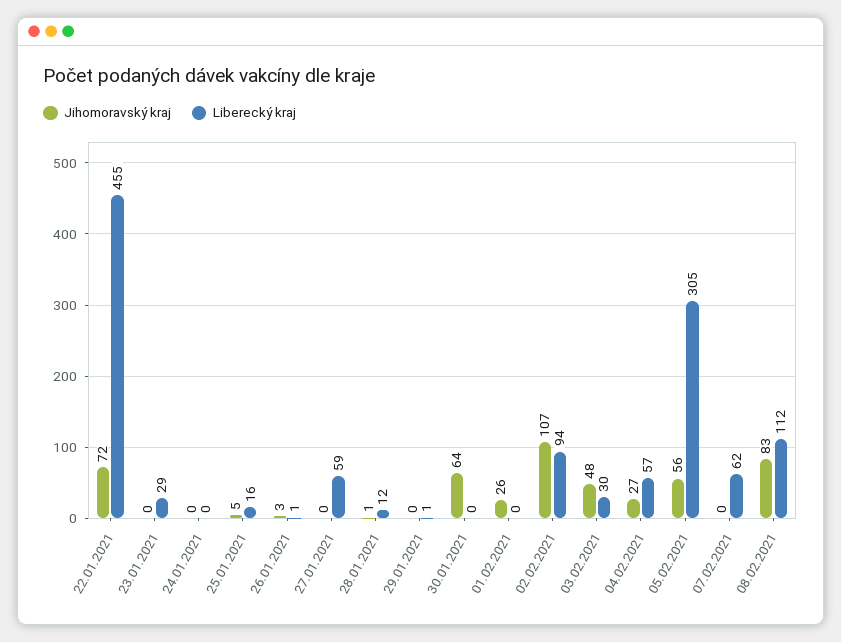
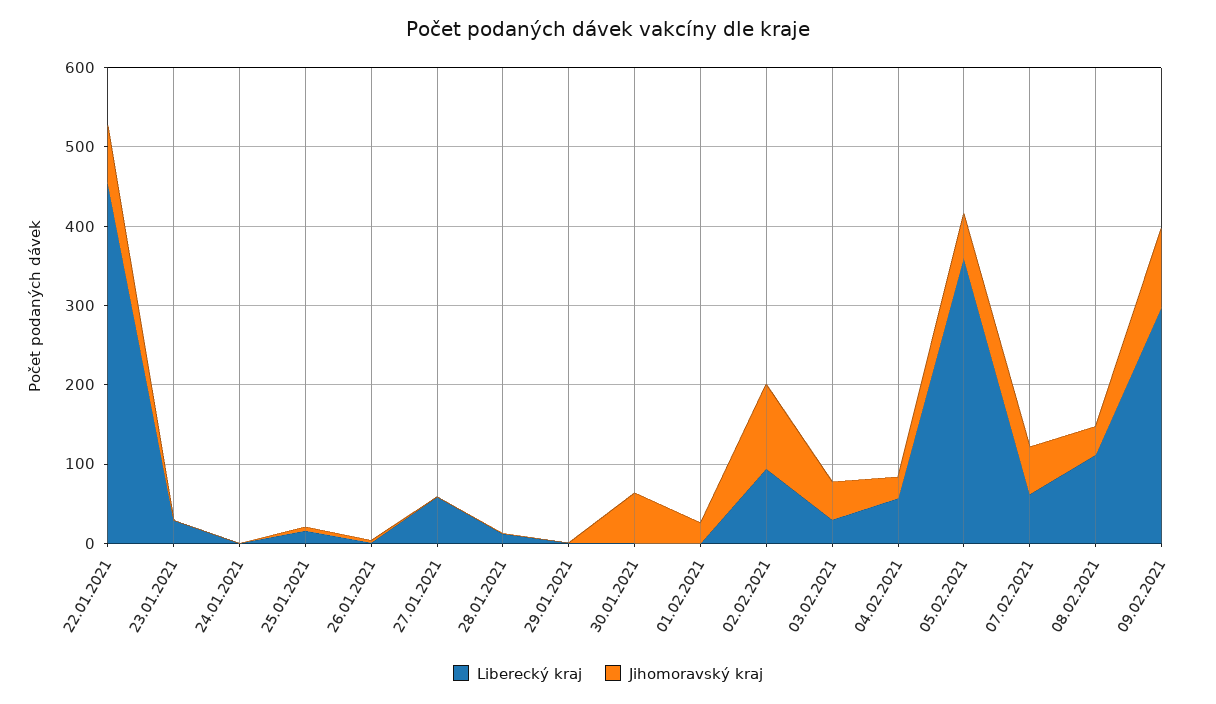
Liberecký kraj, 05.02.2021: 305 -> 360
Jihomoravský kraj, 07.02.2021: 0 -> 60
Jihomoravský kraj, 08.02.2021: 83 -> 40
Liberecký kraj, 09.02.2021: none -> 300
Jihomoravský kraj, 09.02.2021: none -> 100

